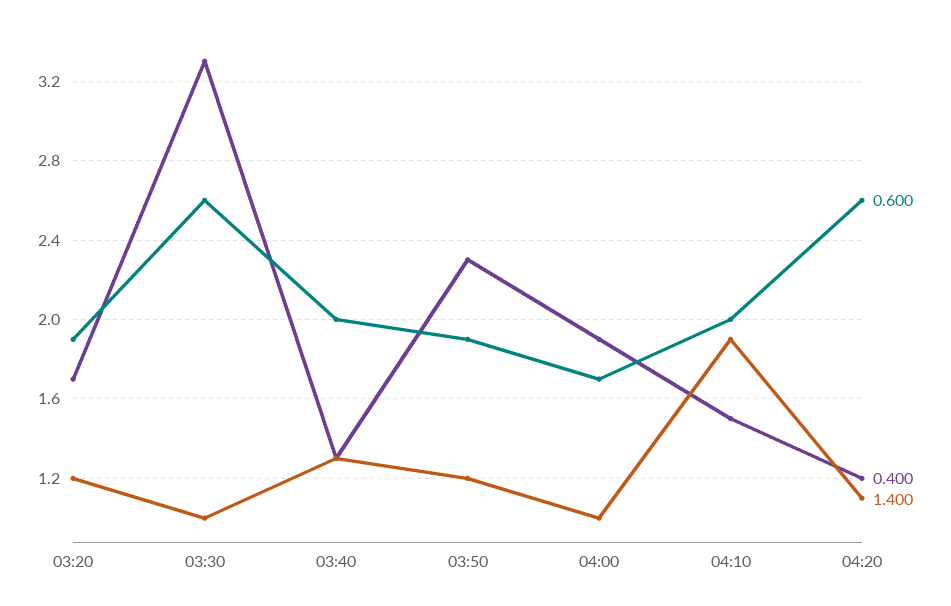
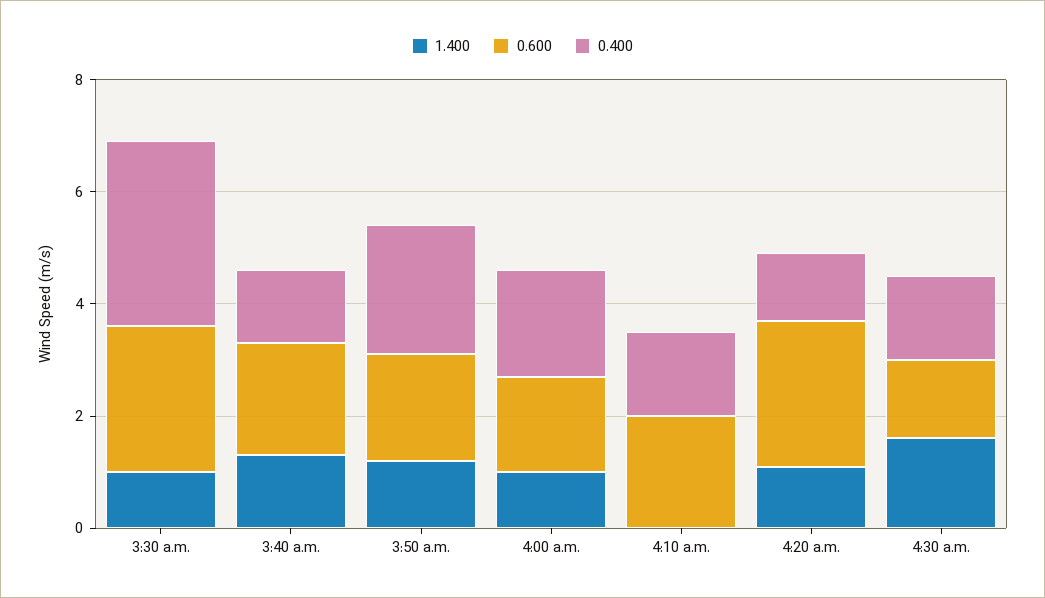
0.600, 03:20: 1.9 -> none
0.400, 03:20: 1.7 -> none
1.400, 03:20: 1.2 -> none
1.400, 04:10: 1.9 -> 0
1.400, 4:30 a.m.: none -> 1.5
0.600, 4:30 a.m.: none -> 1.5
0.400, 4:30 a.m.: none -> 1.5

